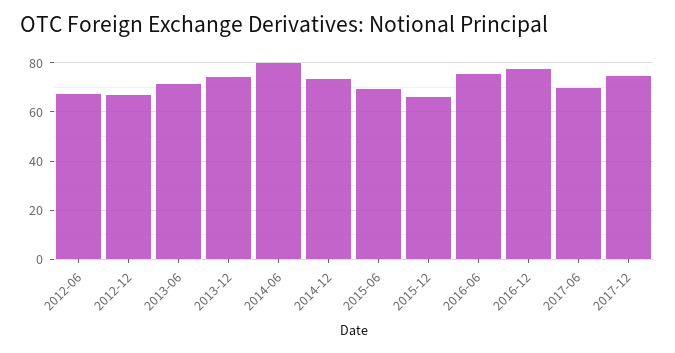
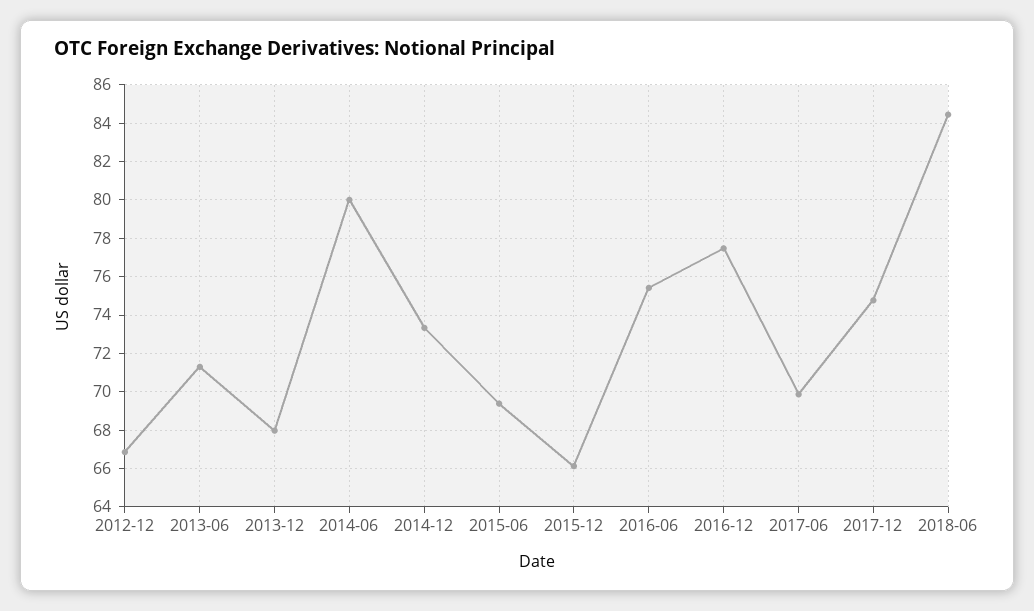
2012-06: 67.5 -> none
2013-12: 75 -> 68
2018-06: none -> 84.5

